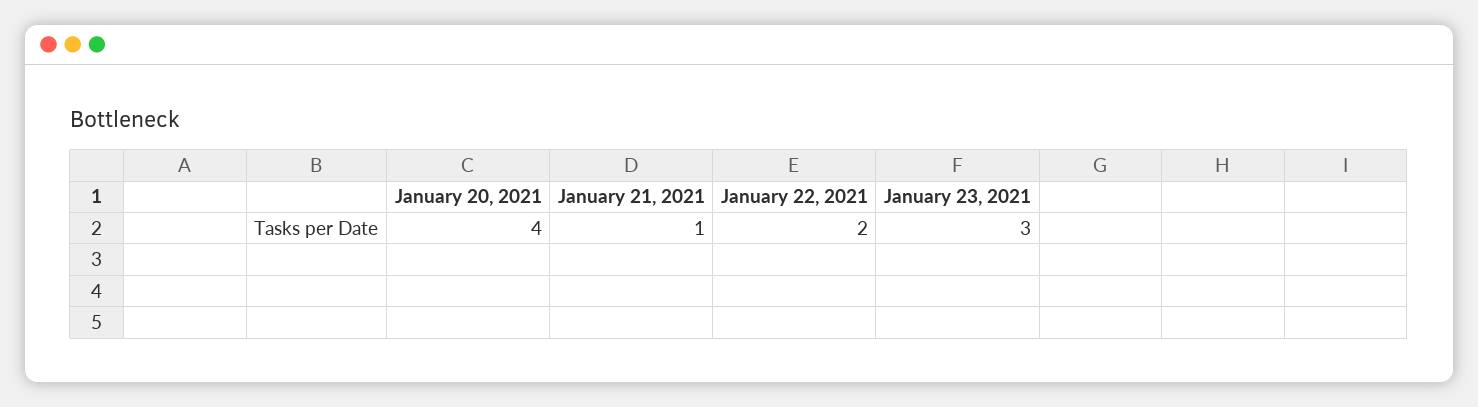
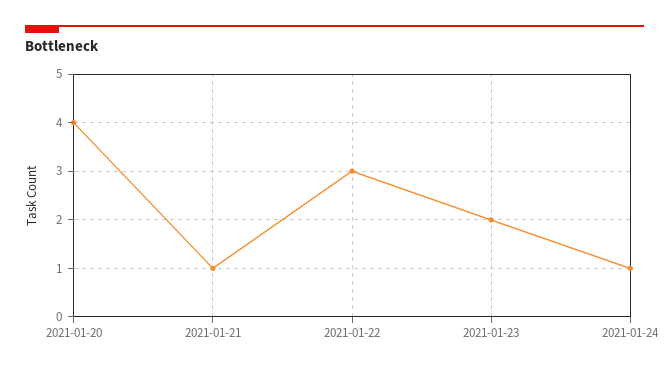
January 22, 2021: 2 -> 3
January 23, 2021: 3 -> 2
2021-01-24: none -> 1

